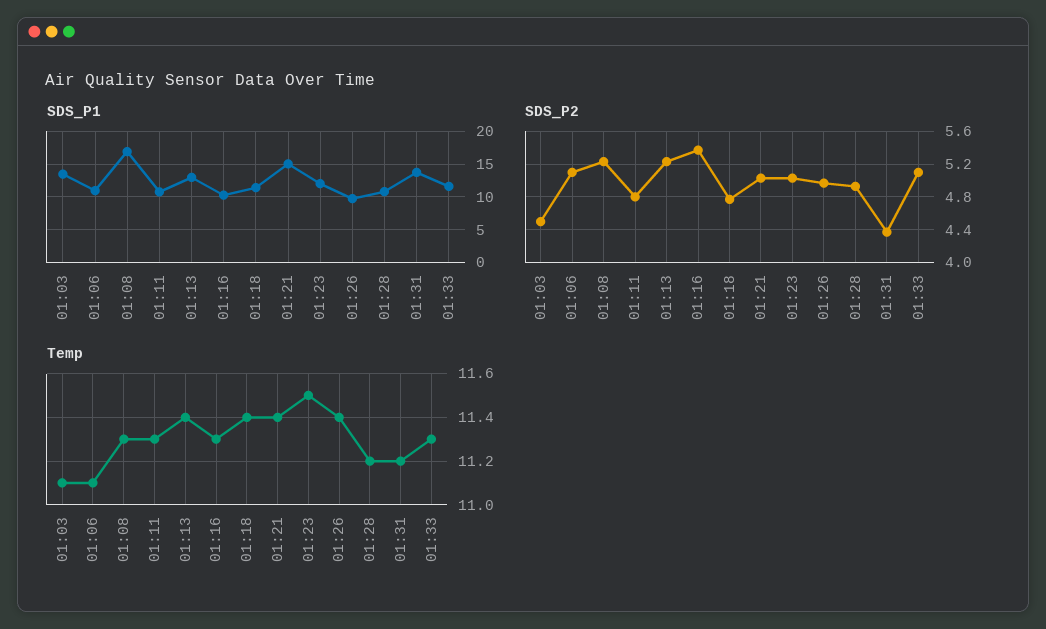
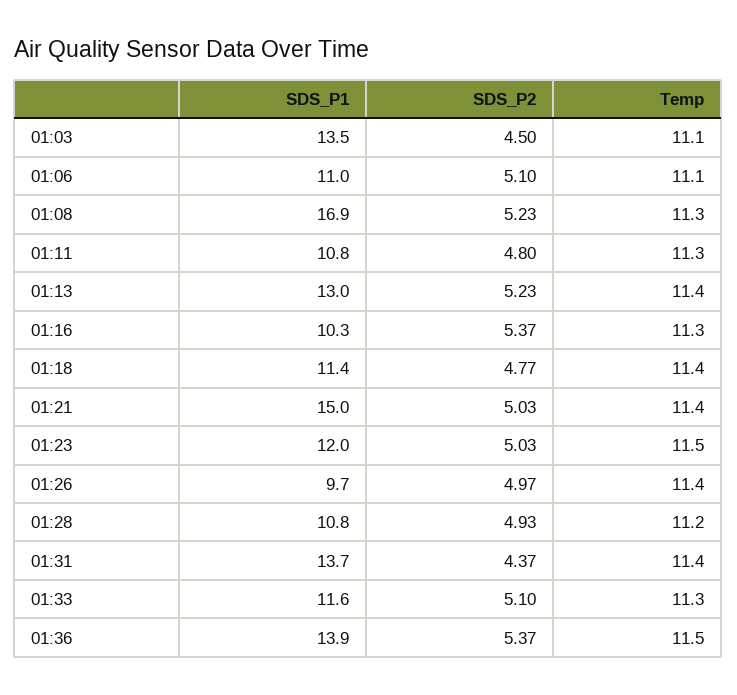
Temp, 01:31: 11.2 -> 11.4
SDS_P1, 01:36: none -> 13.9
SDS_P2, 01:36: none -> 5.37
Temp, 01:36: none -> 11.5

